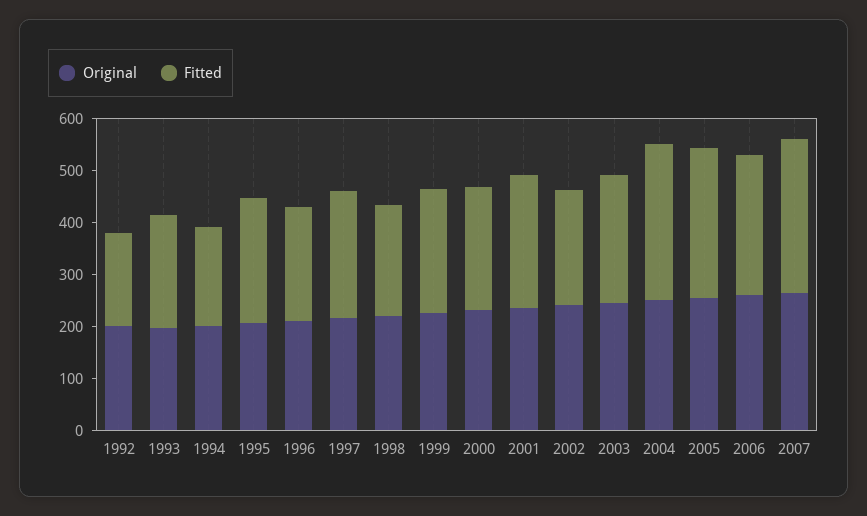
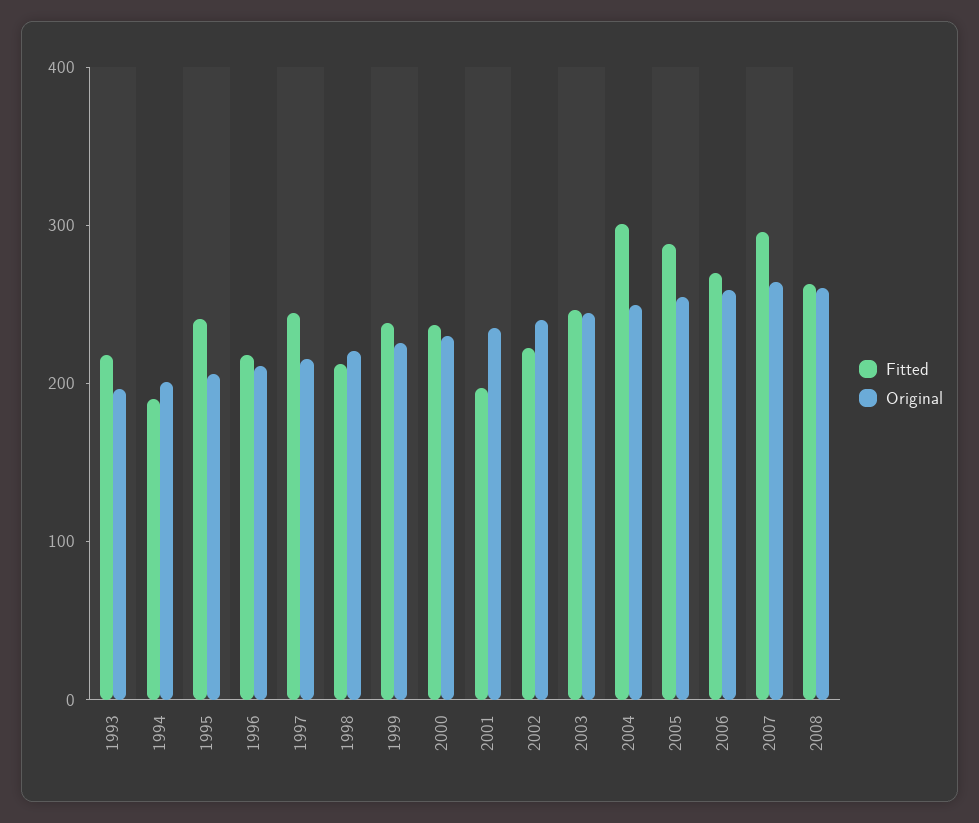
Original, 1992: 200 -> none
Fitted, 1992: 180 -> none
Fitted, 2001: 260 -> 200
Fitted, 2008: none -> 260
Original, 2008: none -> 260

